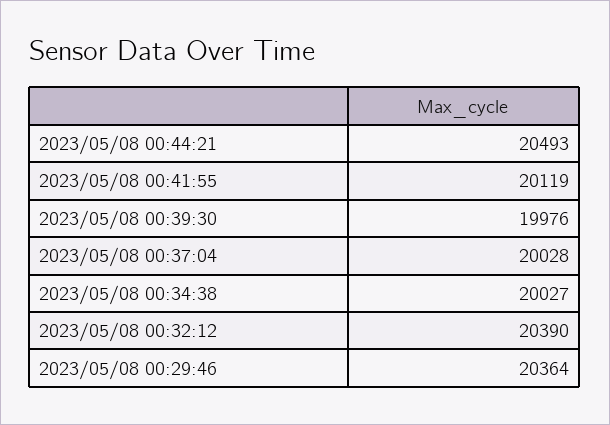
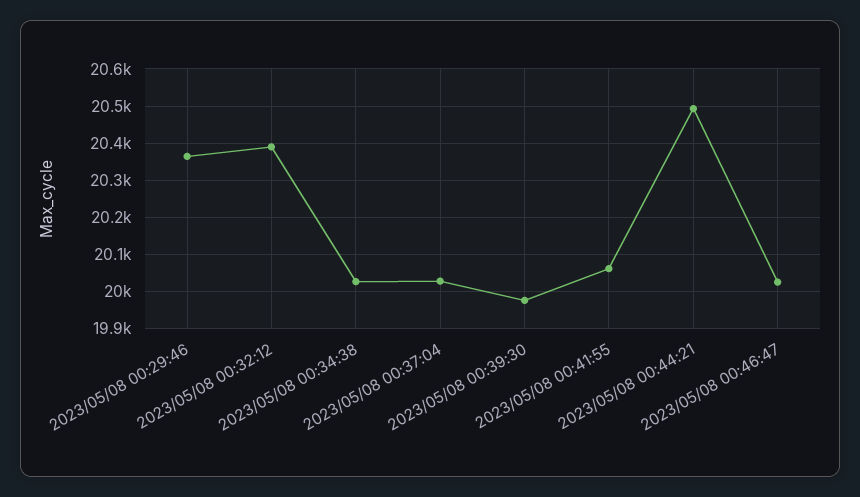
2023/05/08 00:41:55: 20119 -> 20060
2023/05/08 00:46:47: none -> 20020

